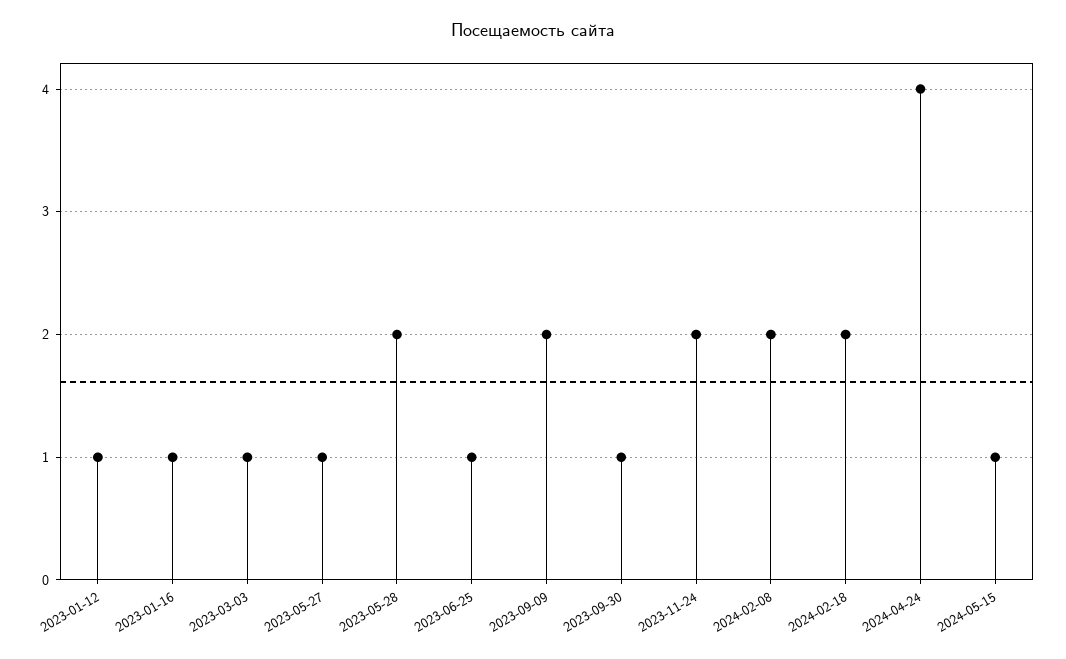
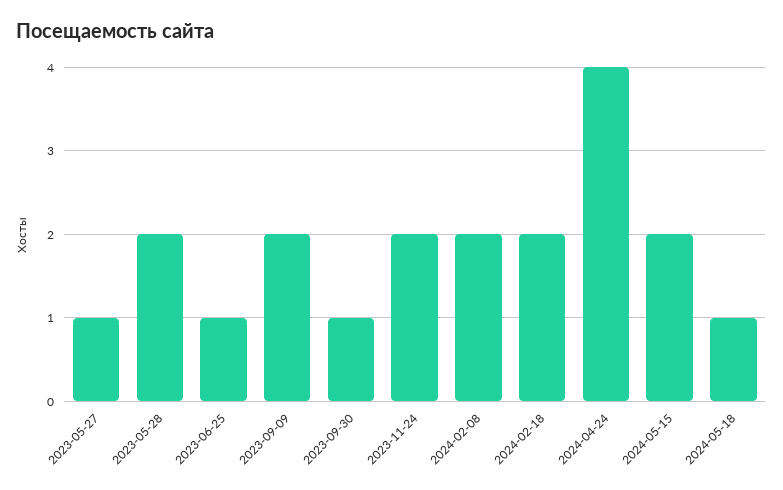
2023-01-12: 1 -> none
2023-01-16: 1 -> none
2023-03-03: 1 -> none
2024-05-15: 1 -> 2
2024-05-18: none -> 1

